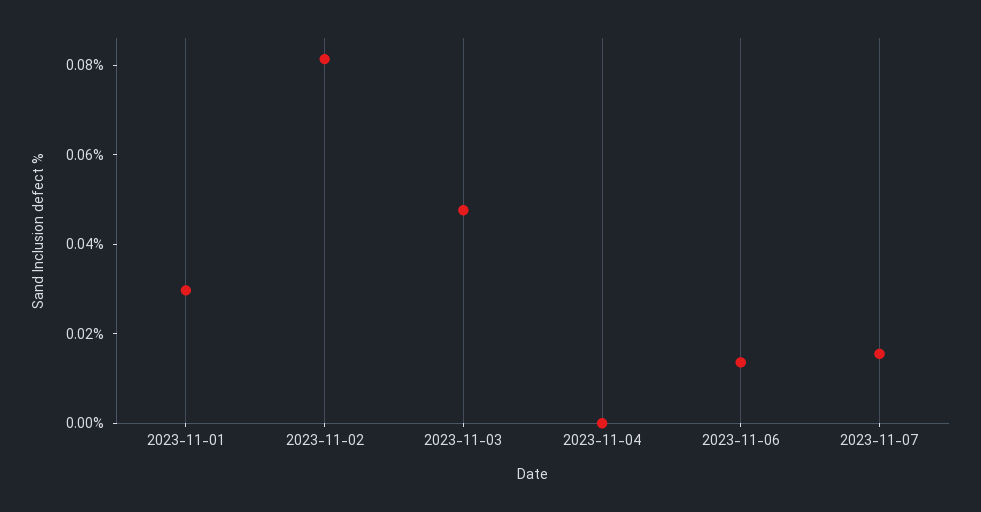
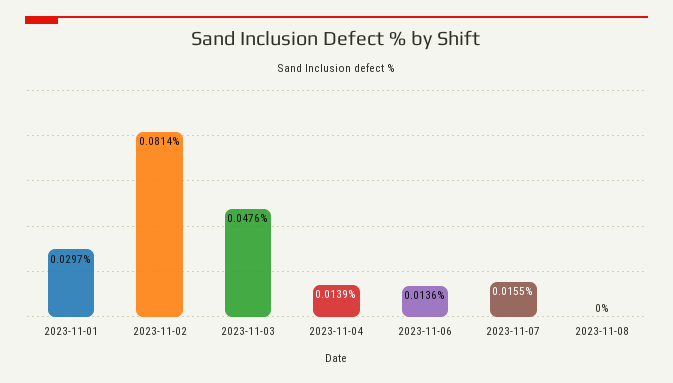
2023-11-04: 0 -> 0.0139
2023-11-08: none -> 0

